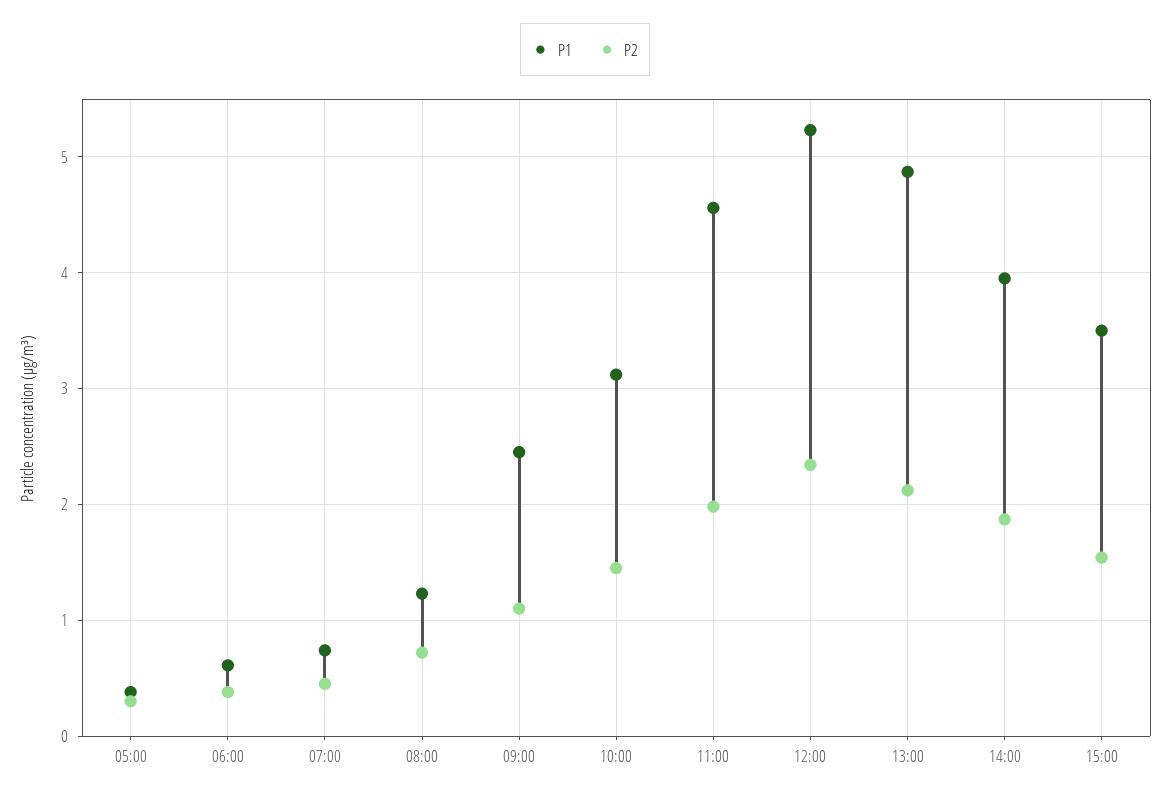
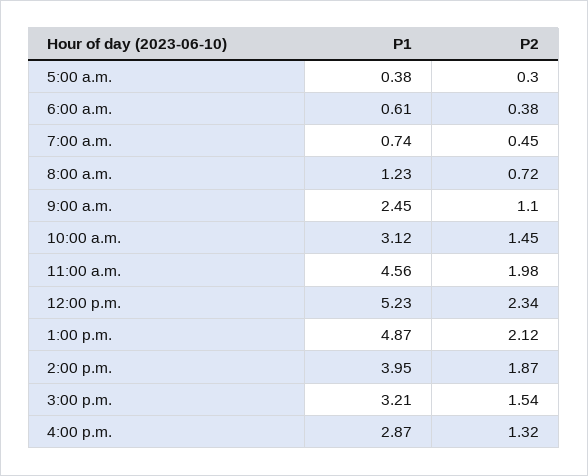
P1, 15:00: 3.5 -> 3.21
P1, 4:00 p.m.: none -> 2.87
P2, 4:00 p.m.: none -> 1.32

